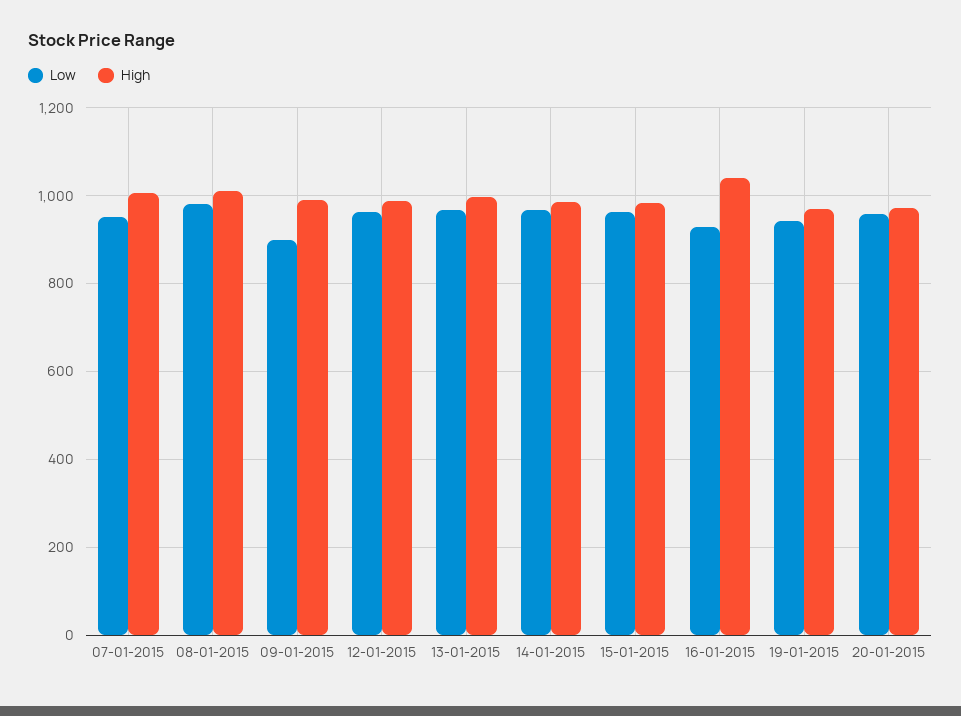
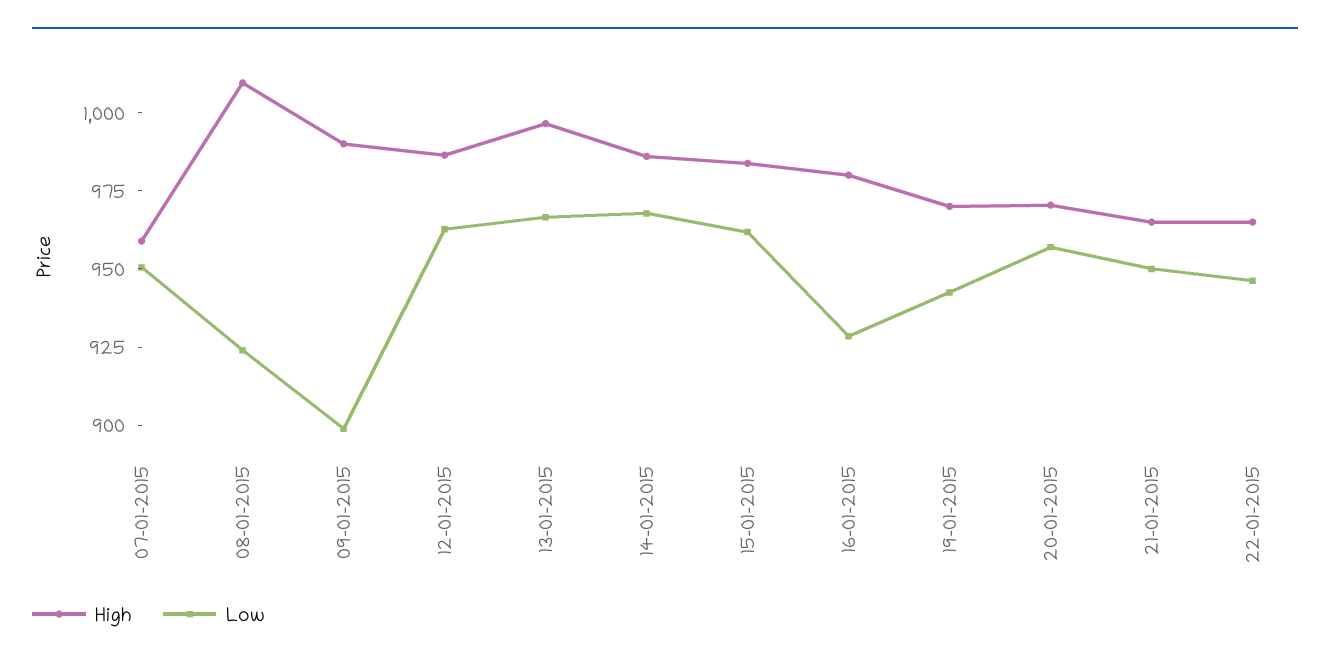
High, 07-01-2015: 1000 -> 960
Low, 08-01-2015: 980 -> 925
High, 16-01-2015: 1040 -> 980
High, 21-01-2015: none -> 965
Low, 21-01-2015: none -> 950
High, 22-01-2015: none -> 965
Low, 22-01-2015: none -> 945

